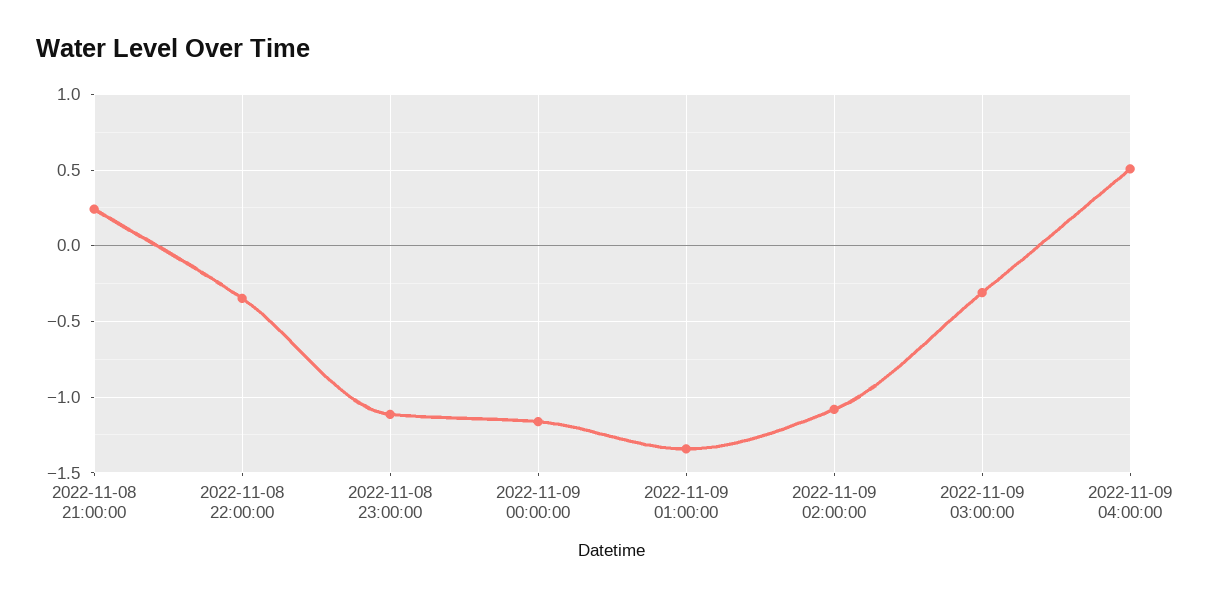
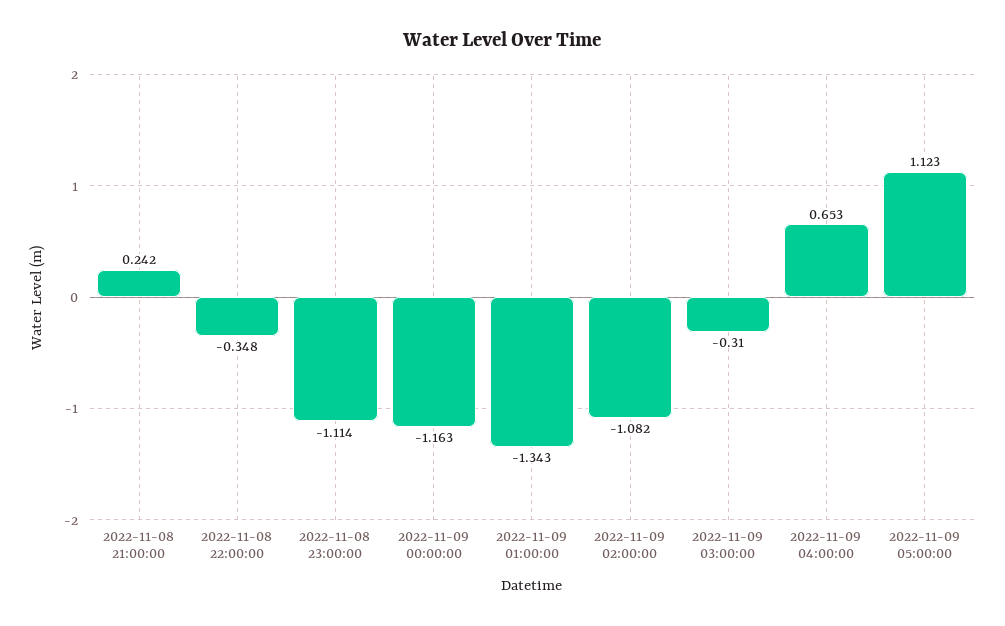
2022-11-09 04:00:00: 0.5 -> 0.653
2022-11-09 05:00:00: none -> 1.123

